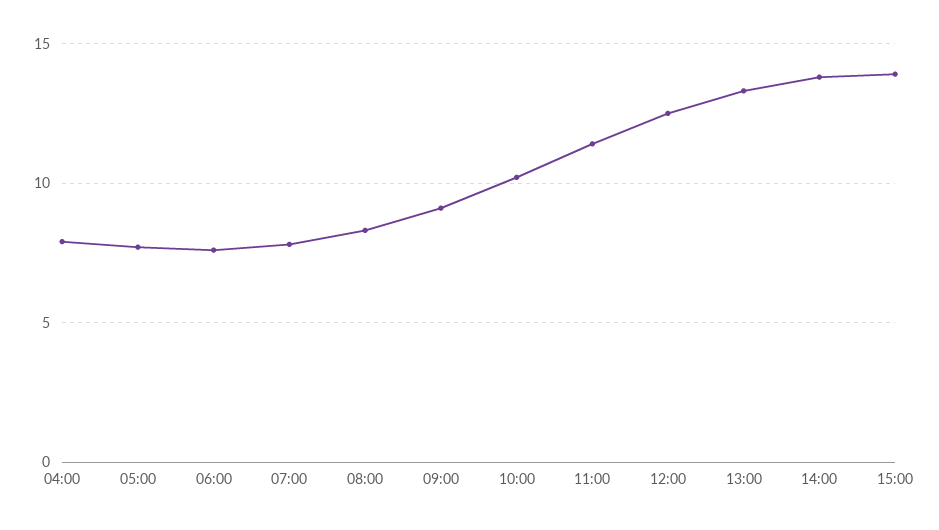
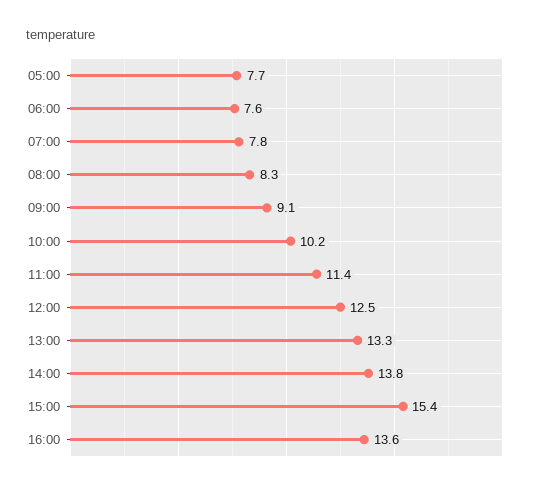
04:00: 8 -> none
15:00: 14 -> 15.4
16:00: none -> 13.6

